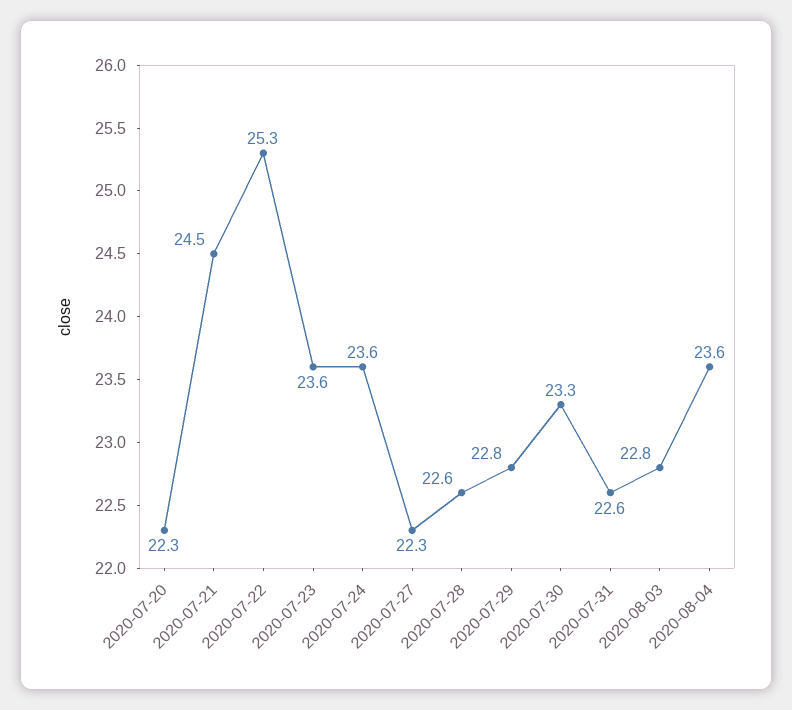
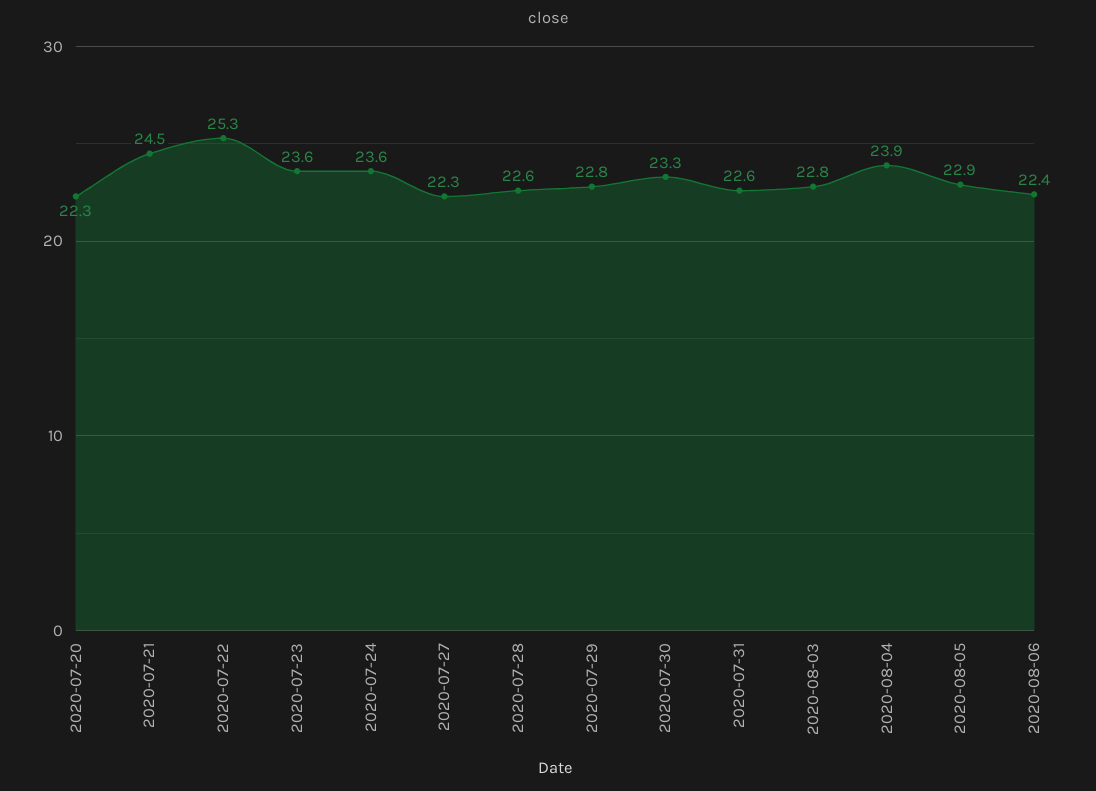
2020-08-04: 23.6 -> 23.9
2020-08-05: none -> 22.9
2020-08-06: none -> 22.4

